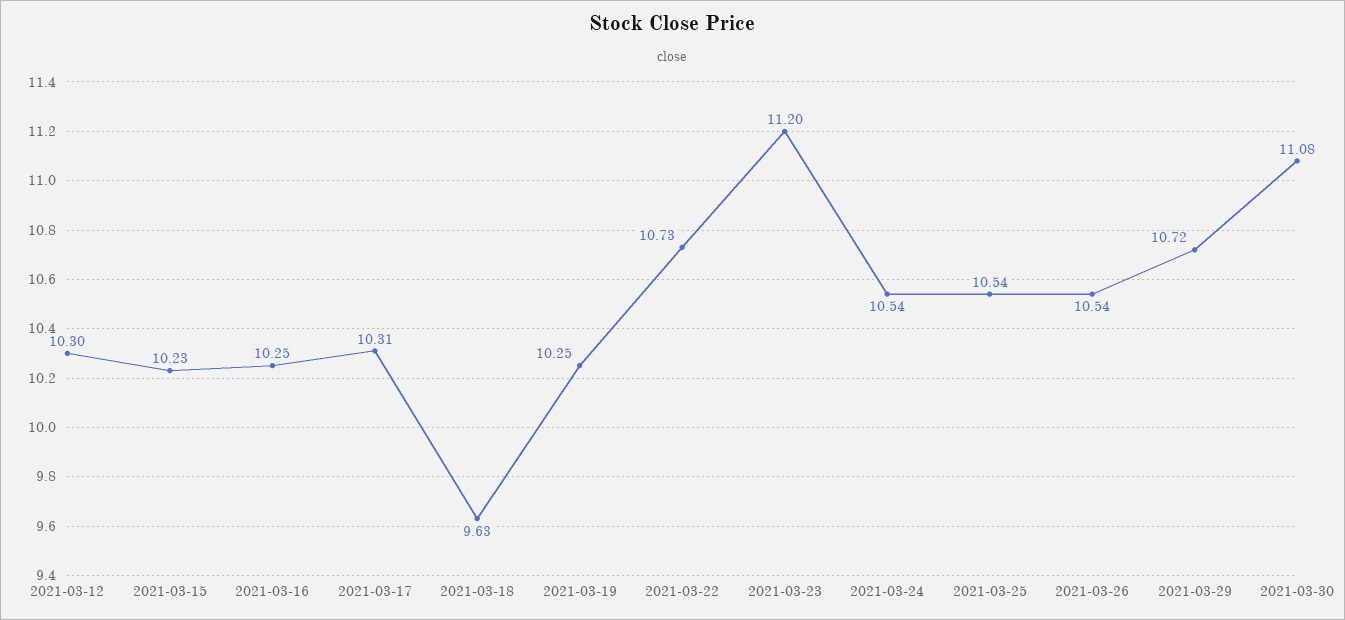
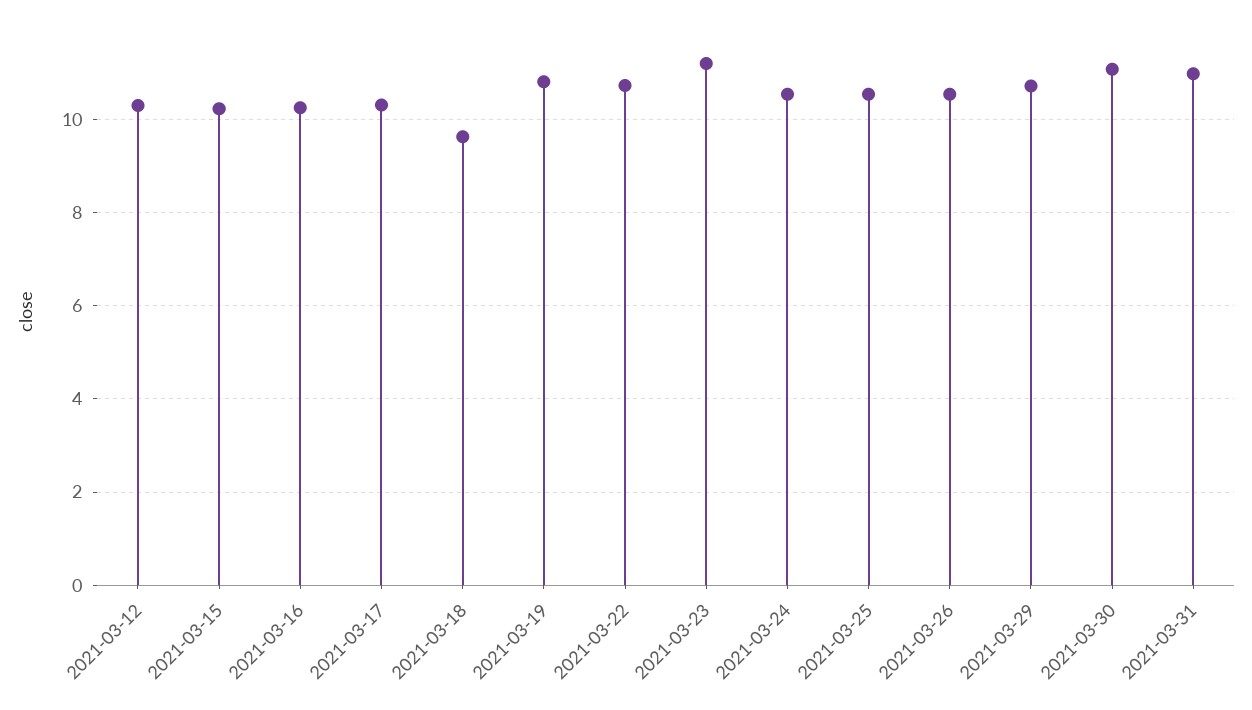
2021-03-19: 10.25 -> 10.8
2021-03-31: none -> 11

